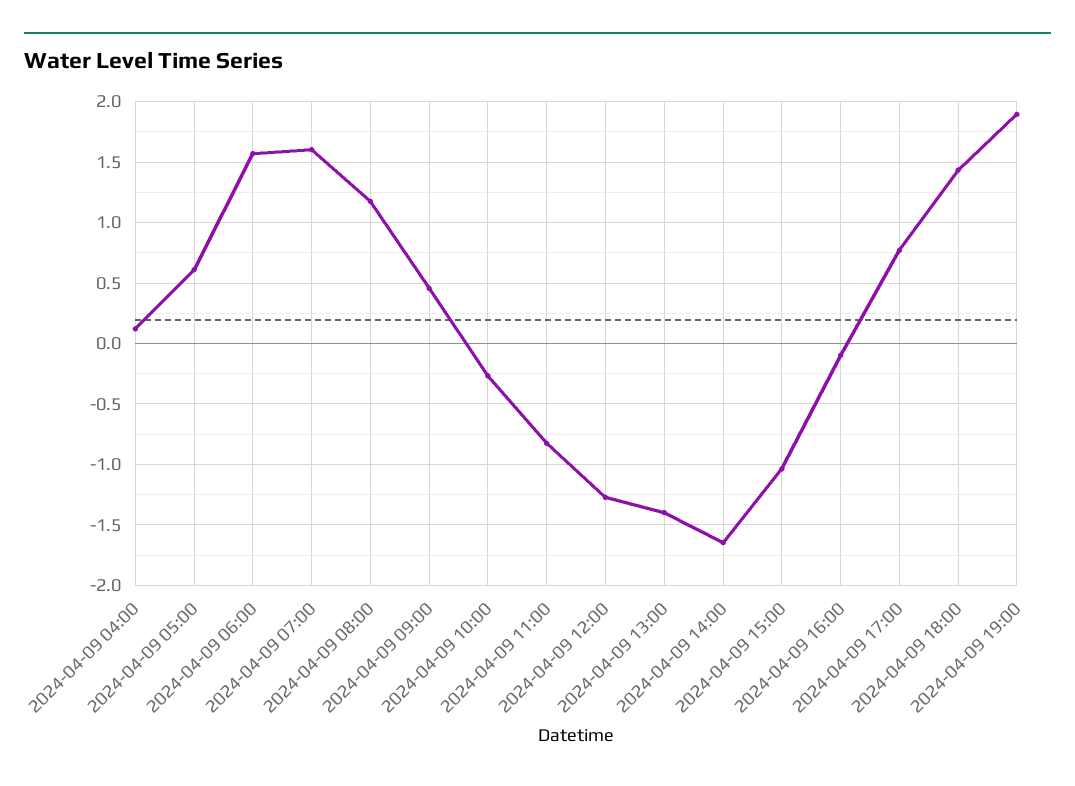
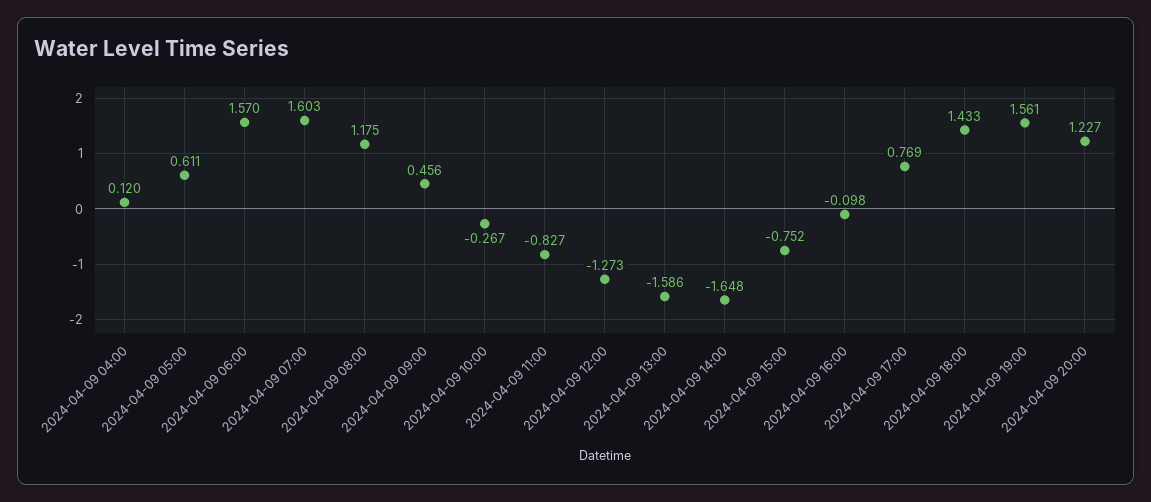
2024-04-09 13:00: -1.4 -> -1.586
2024-04-09 15:00: -1.05 -> -0.752
2024-04-09 19:00: 1.9 -> 1.561
2024-04-09 20:00: none -> 1.227

